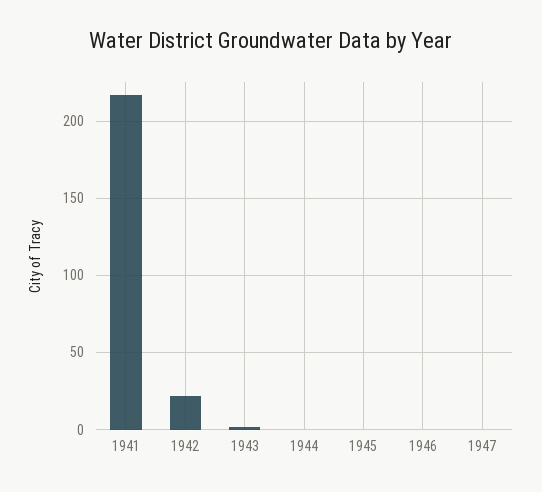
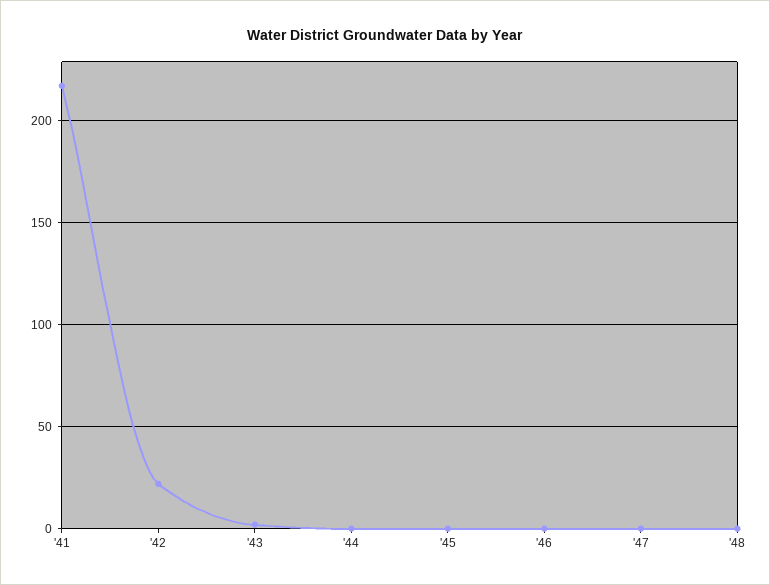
'48: none -> 0

